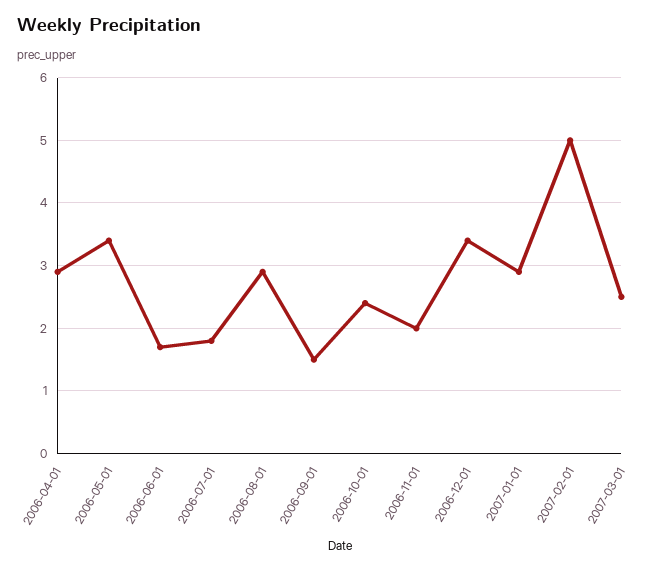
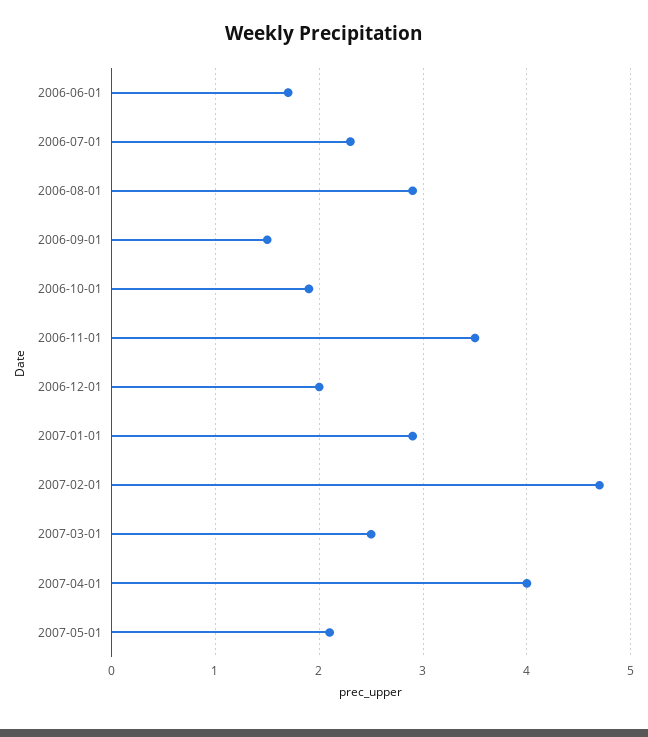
2006-04-01: 2.9 -> none
2006-05-01: 3.4 -> none
2006-07-01: 1.8 -> 2.3
2006-10-01: 2.4 -> 1.9
2006-11-01: 2 -> 3.5
2006-12-01: 3.4 -> 2
2007-02-01: 5 -> 4.7
2007-04-01: none -> 4
2007-05-01: none -> 2.1

